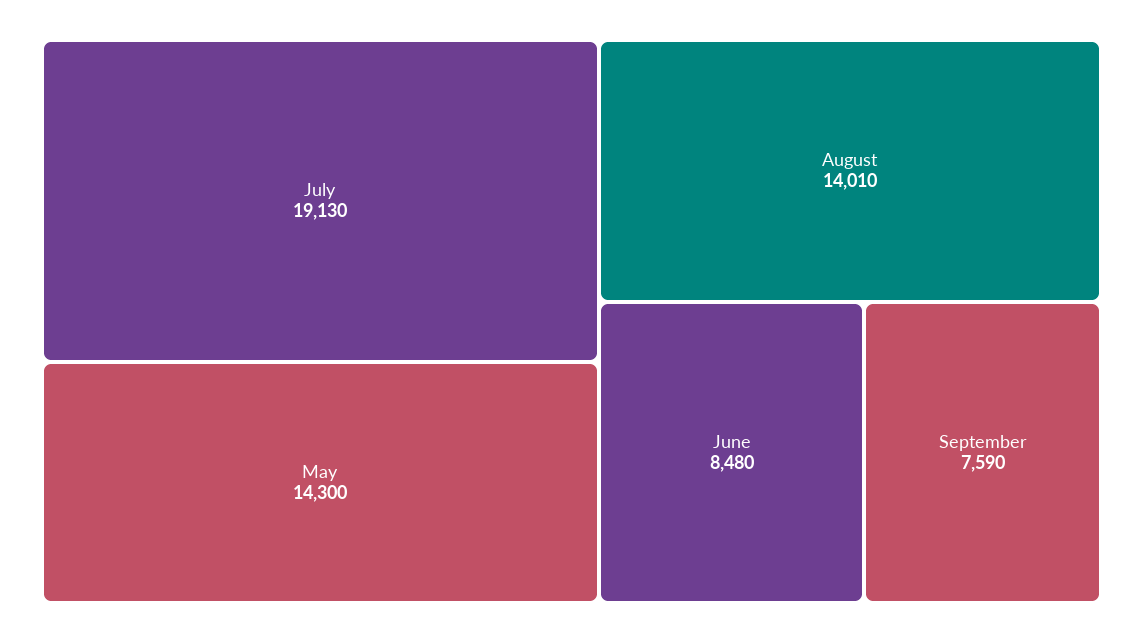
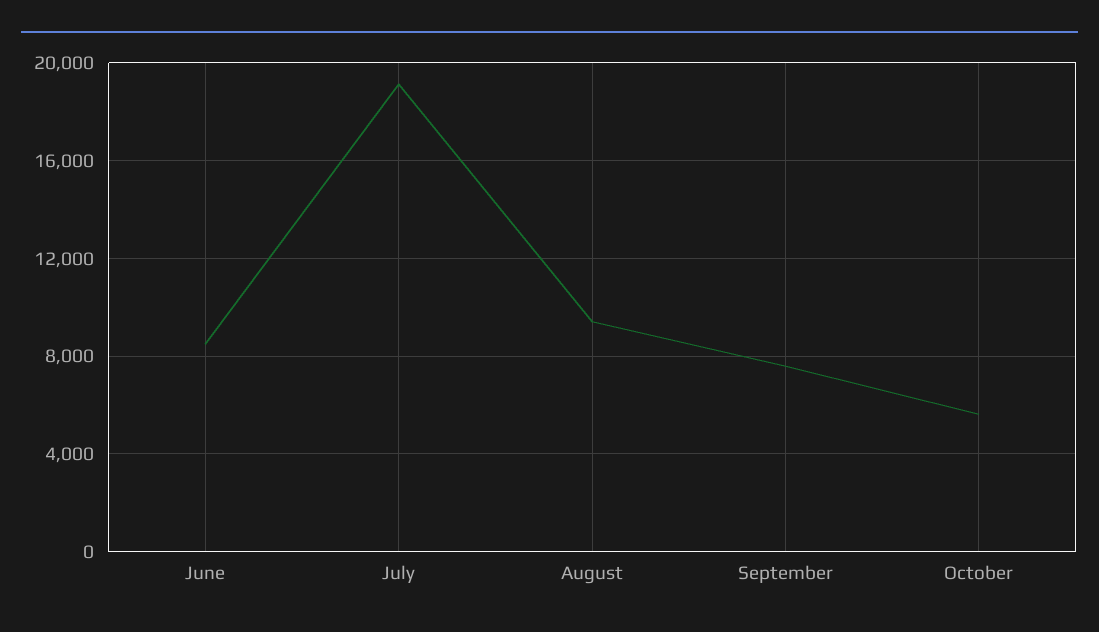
May: 14300 -> none
August: 14010 -> 9500
October: none -> 5500

